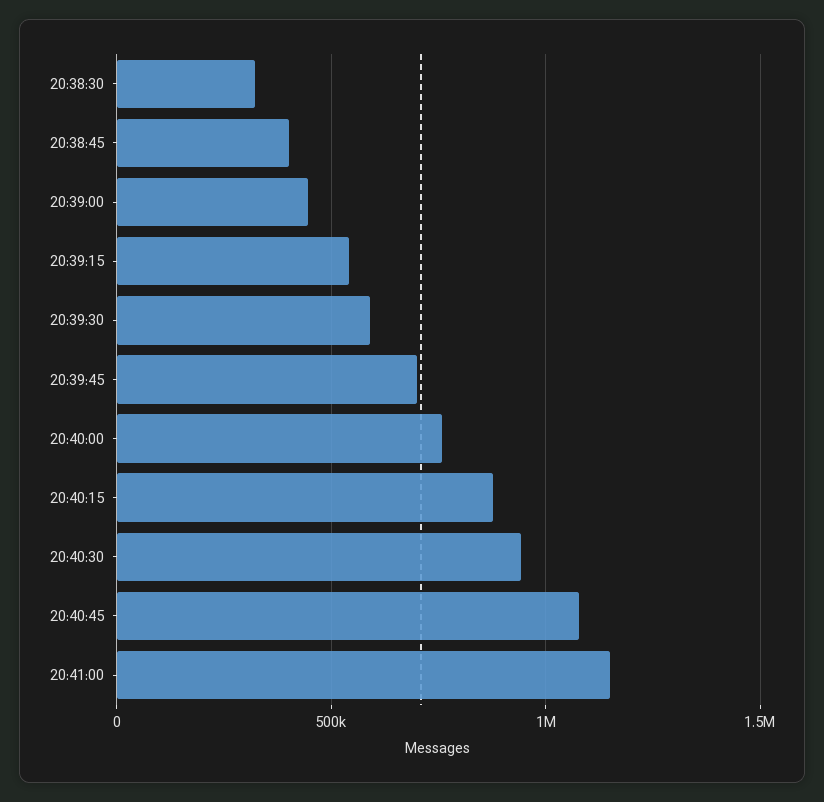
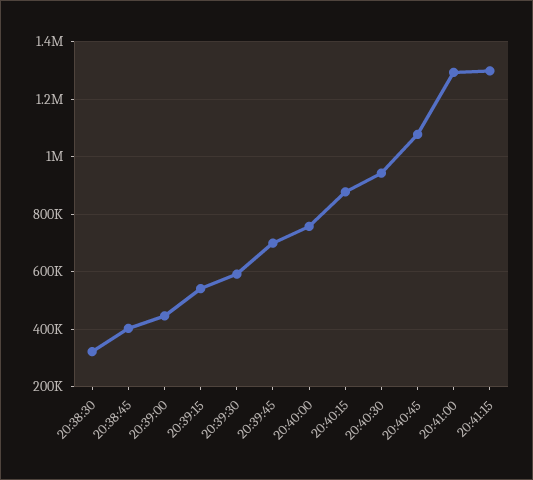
20:41:00: 1150000 -> 1300000
20:41:15: none -> 1300000

